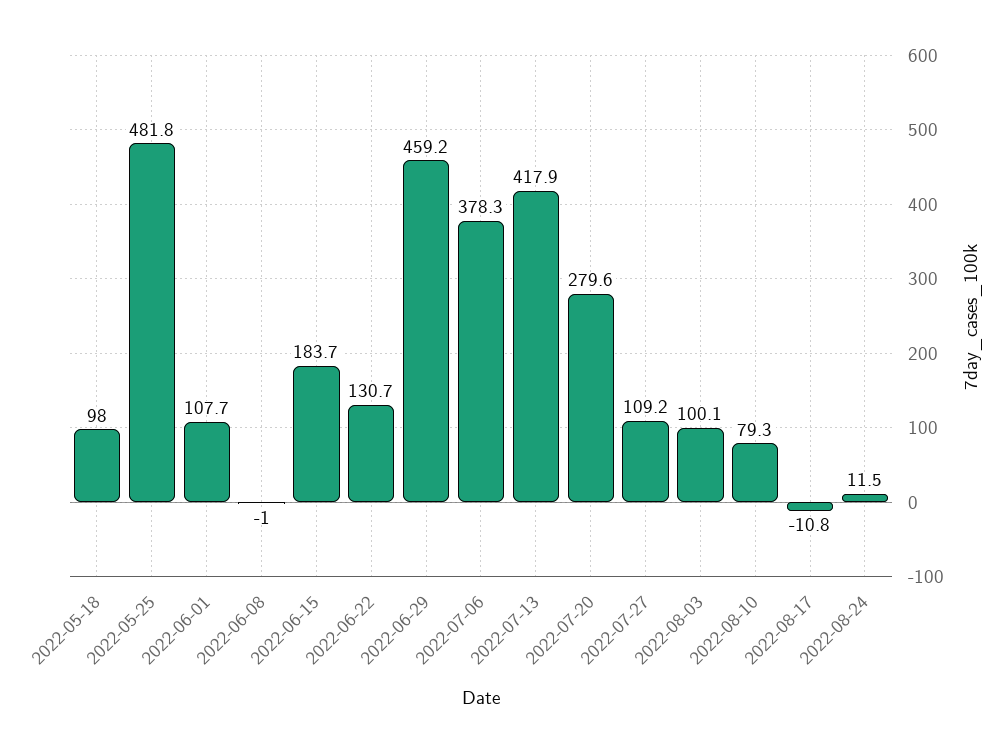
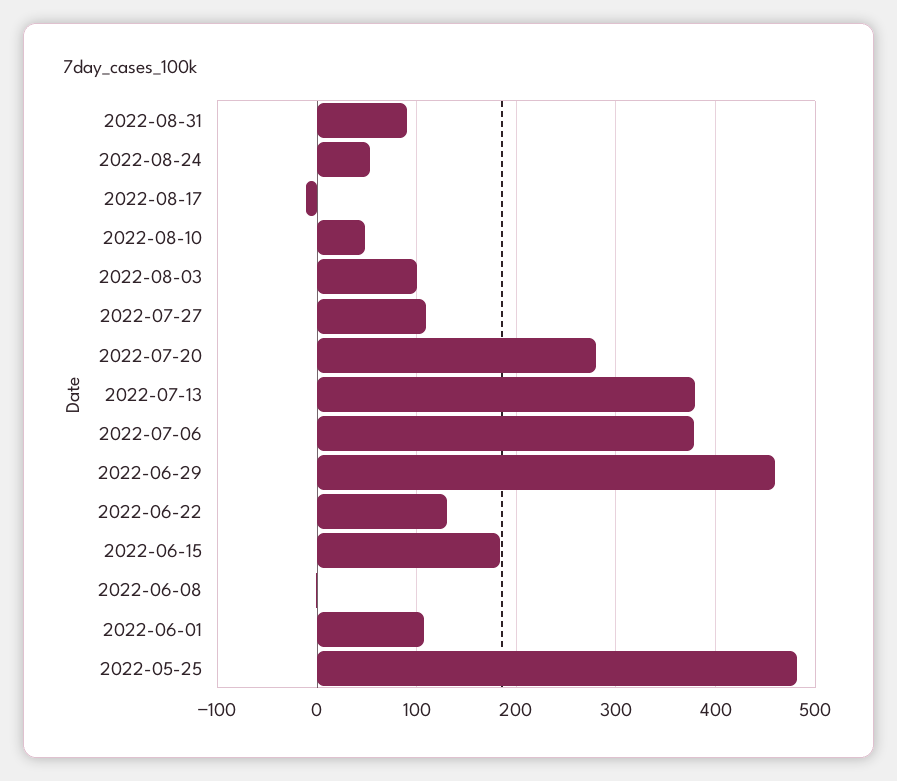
2022-05-18: 98 -> none
2022-07-13: 417.9 -> 380
2022-08-10: 79.3 -> 50
2022-08-24: 11.5 -> 50
2022-08-31: none -> 90

